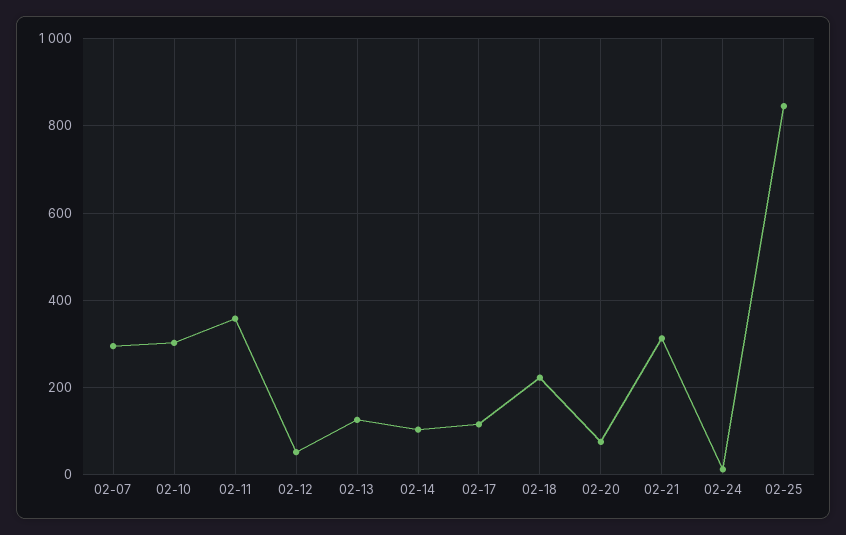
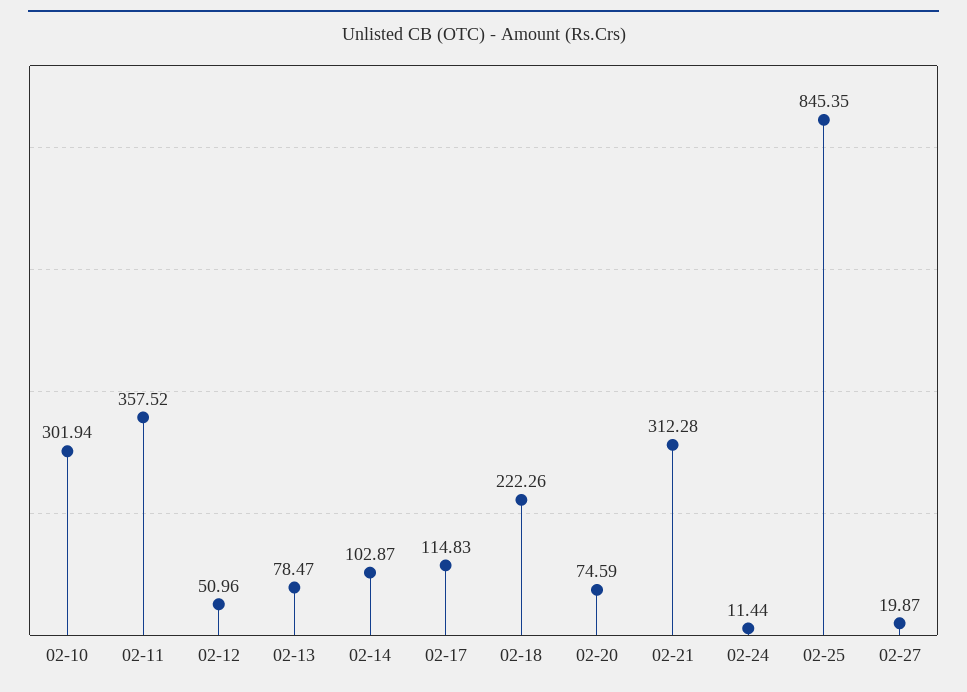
02-07: 300 -> none
02-13: 120 -> 78.47
02-27: none -> 19.87

